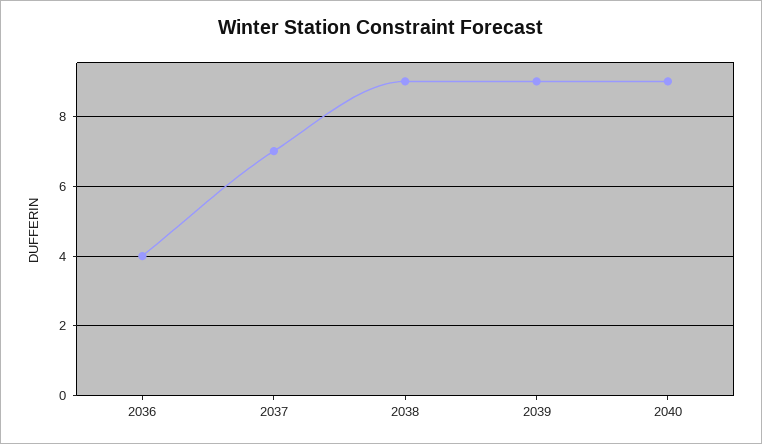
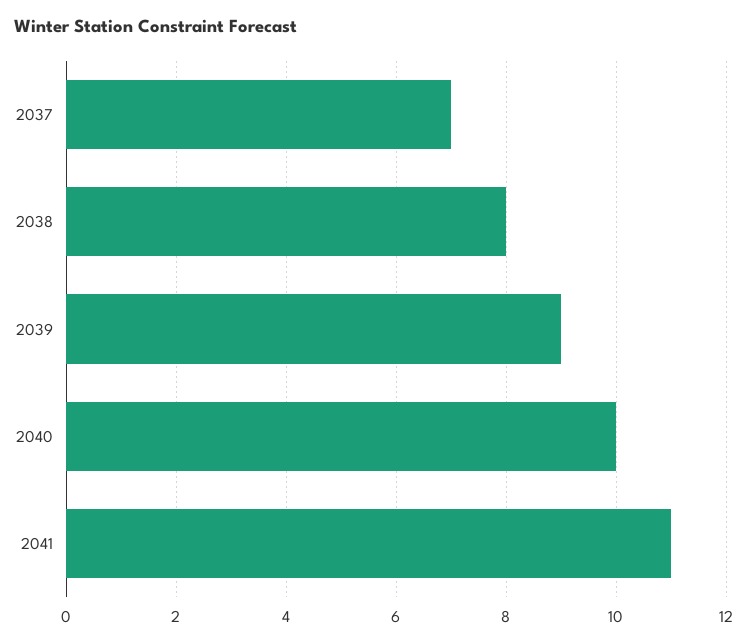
2036: 4 -> none
2038: 9 -> 8
2040: 9 -> 10
2041: none -> 11

